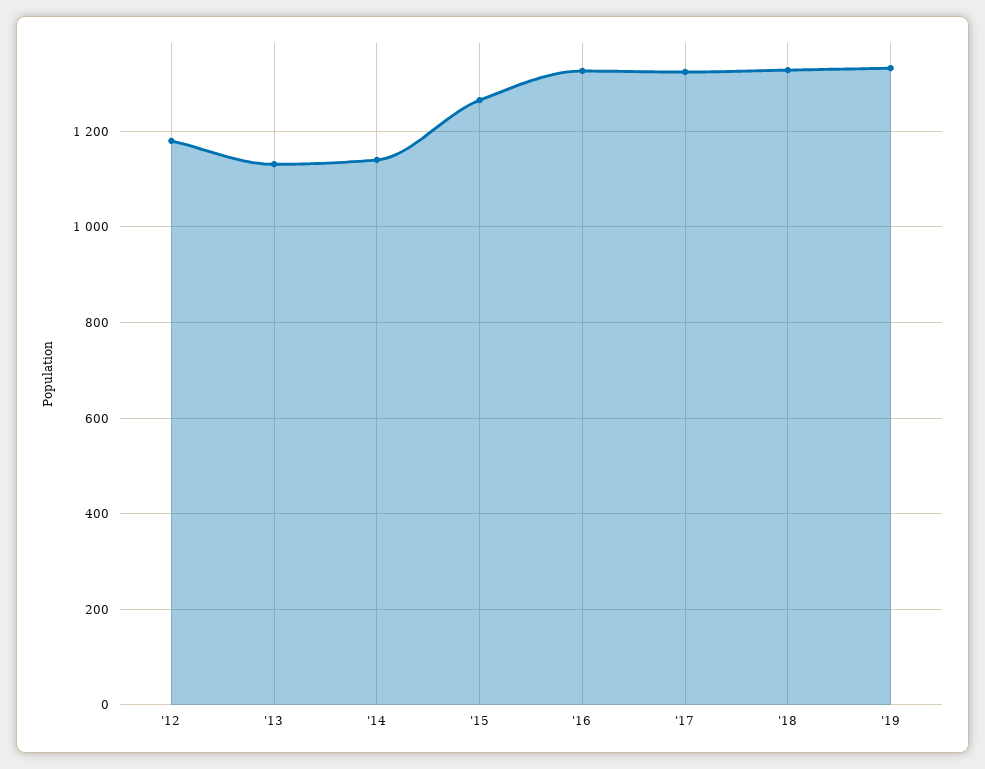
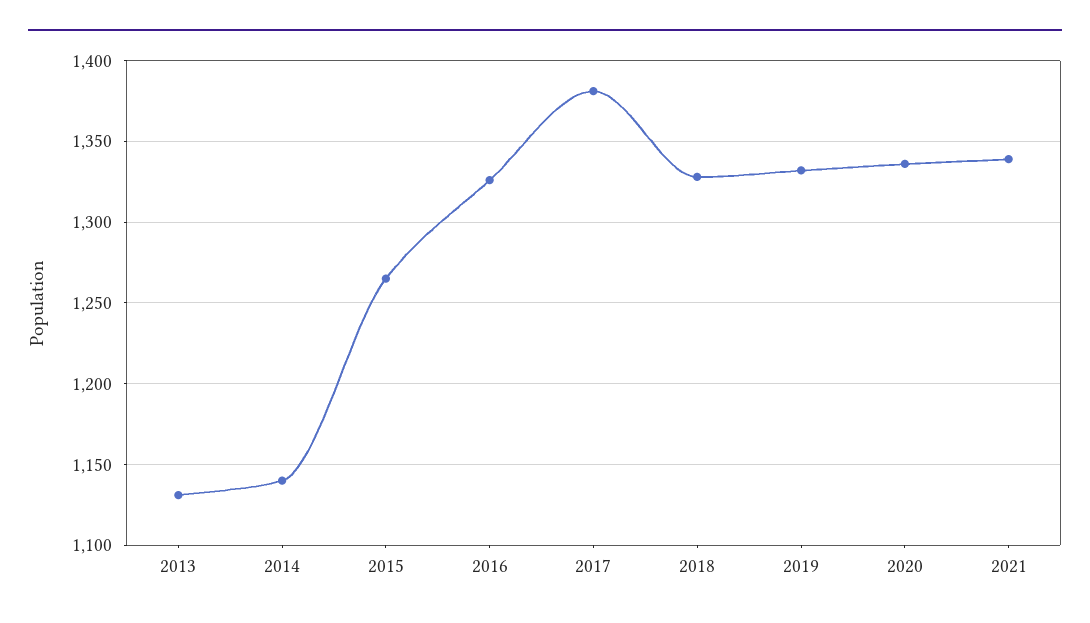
'12: 1180 -> none
'17: 1320 -> 1380
2020: none -> 1335
2021: none -> 1340

